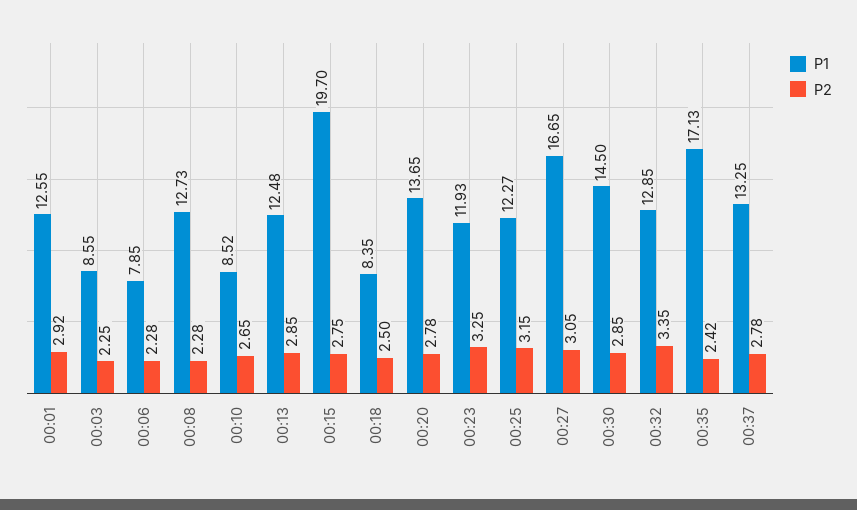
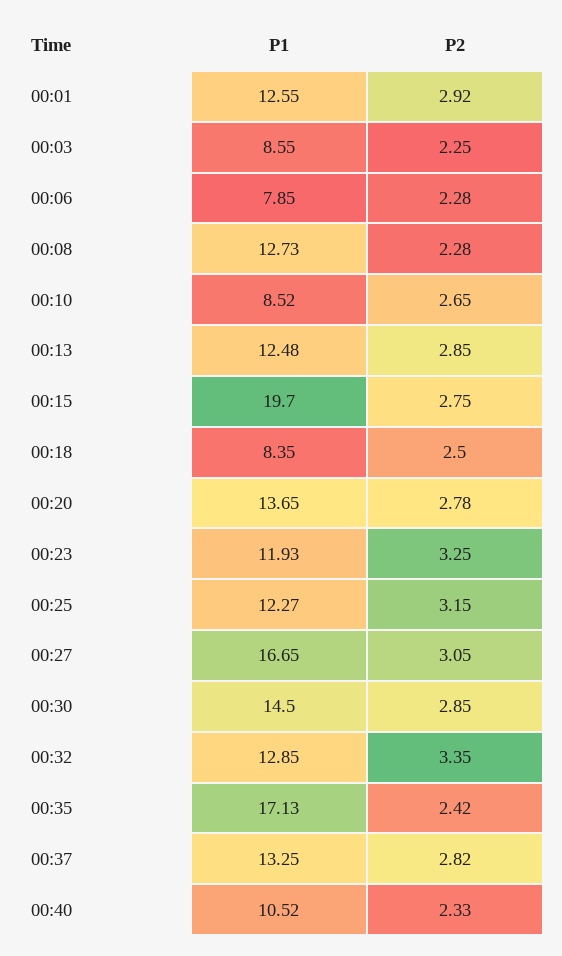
P2, 00:37: 2.78 -> 2.82
P1, 00:40: none -> 10.52
P2, 00:40: none -> 2.33

